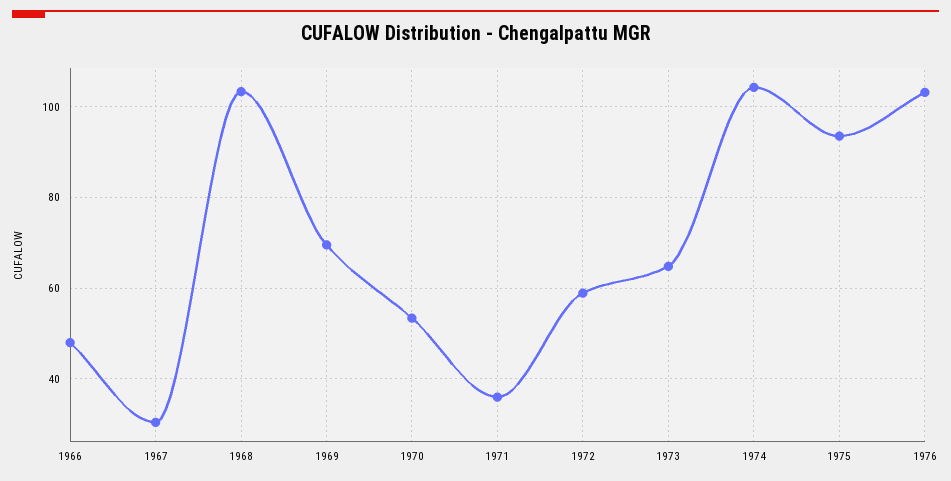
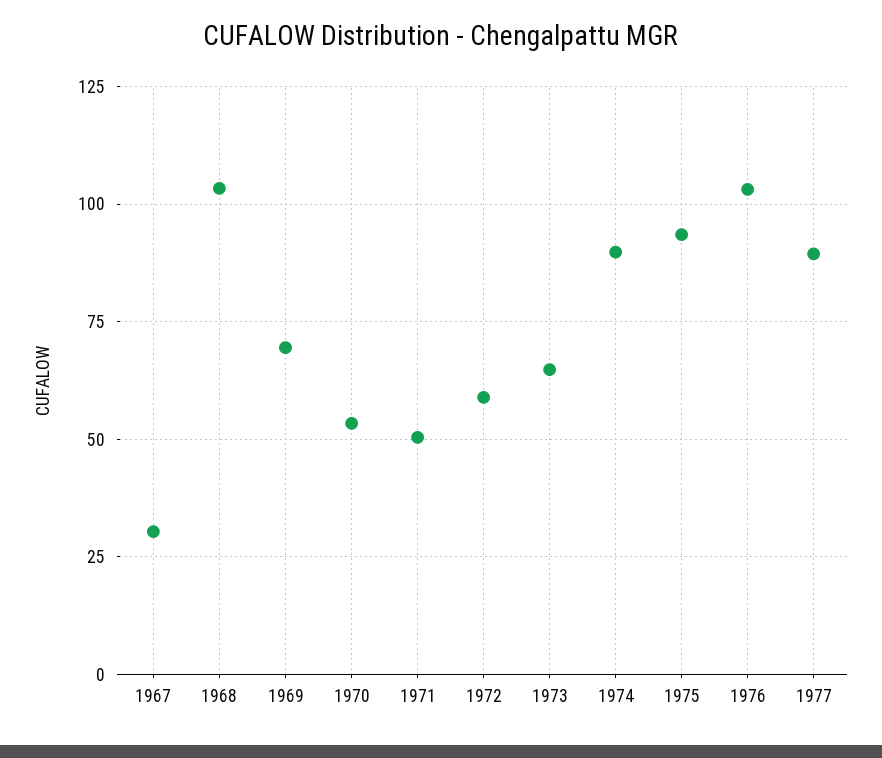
1966: 48 -> none
1971: 36 -> 50
1974: 104 -> 90
1977: none -> 90

